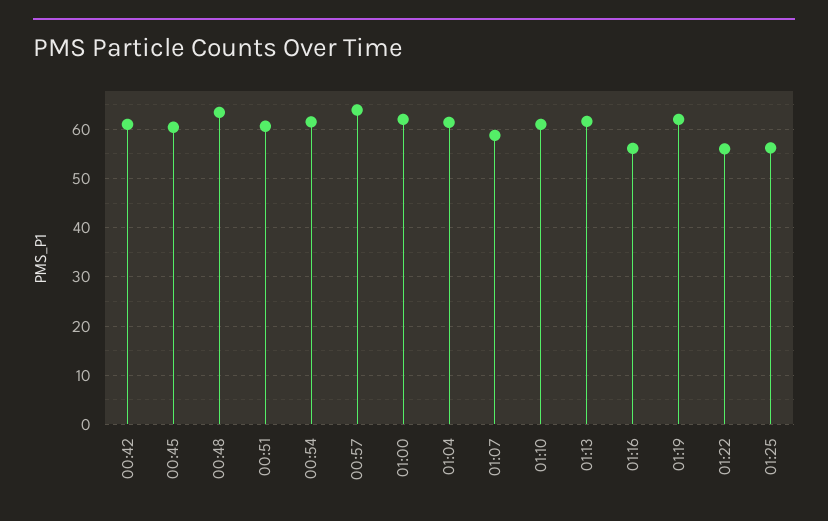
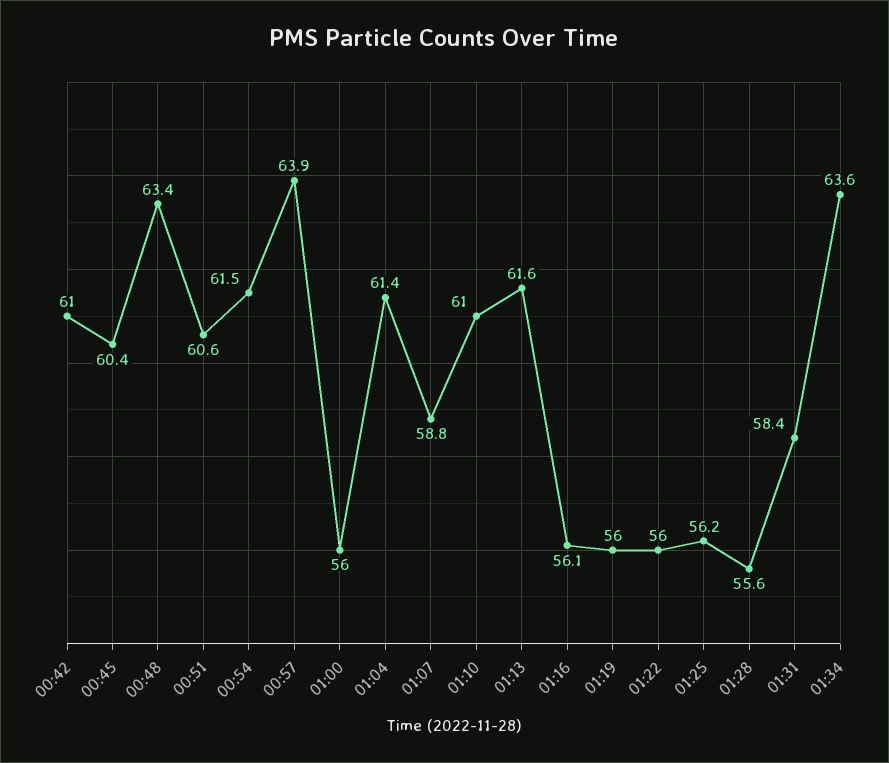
01:00: 62 -> 56
01:19: 62 -> 56
01:28: none -> 55.6
01:31: none -> 58.4
01:34: none -> 63.6

